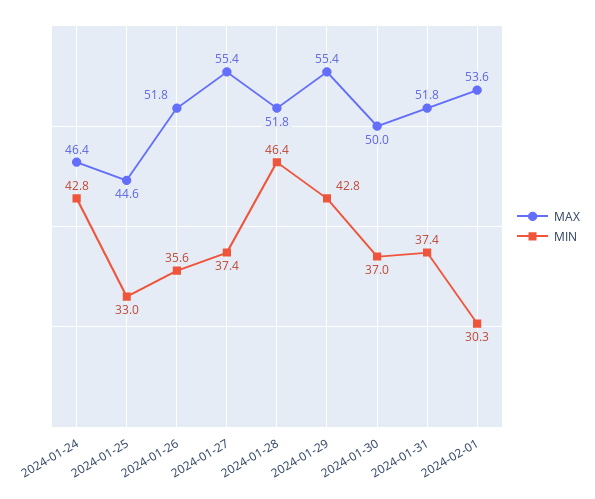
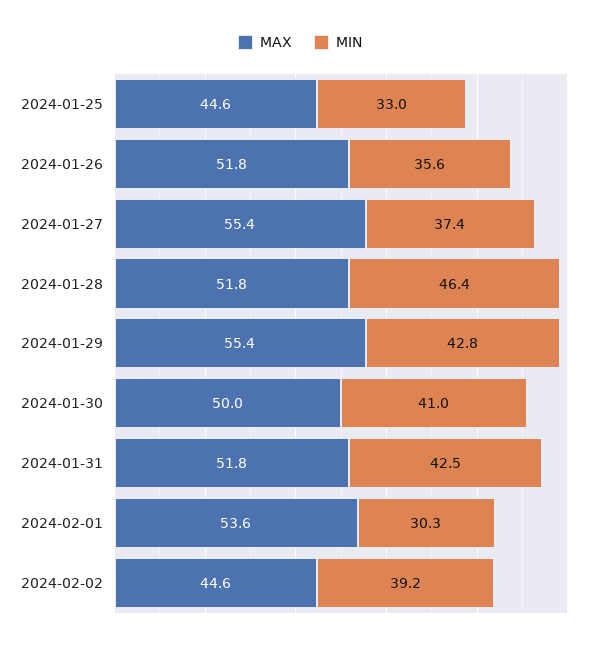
MAX, 2024-01-24: 46.4 -> none
MIN, 2024-01-24: 42.8 -> none
MIN, 2024-01-30: 37 -> 41
MIN, 2024-01-31: 37.4 -> 42.5
MAX, 2024-02-02: none -> 44.6
MIN, 2024-02-02: none -> 39.2

